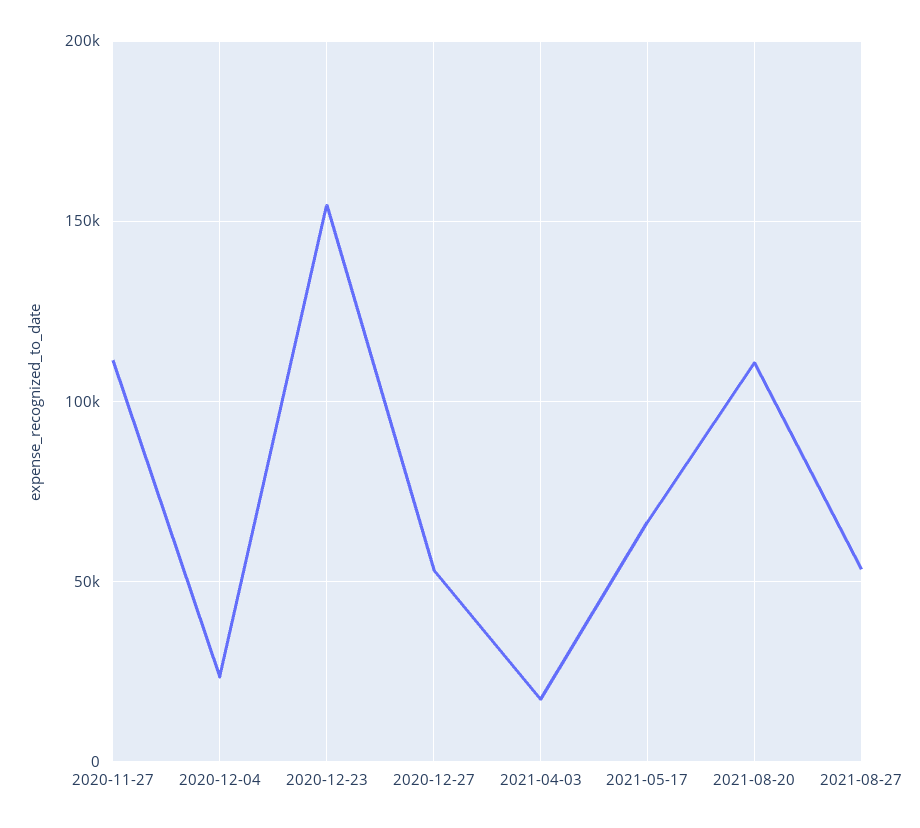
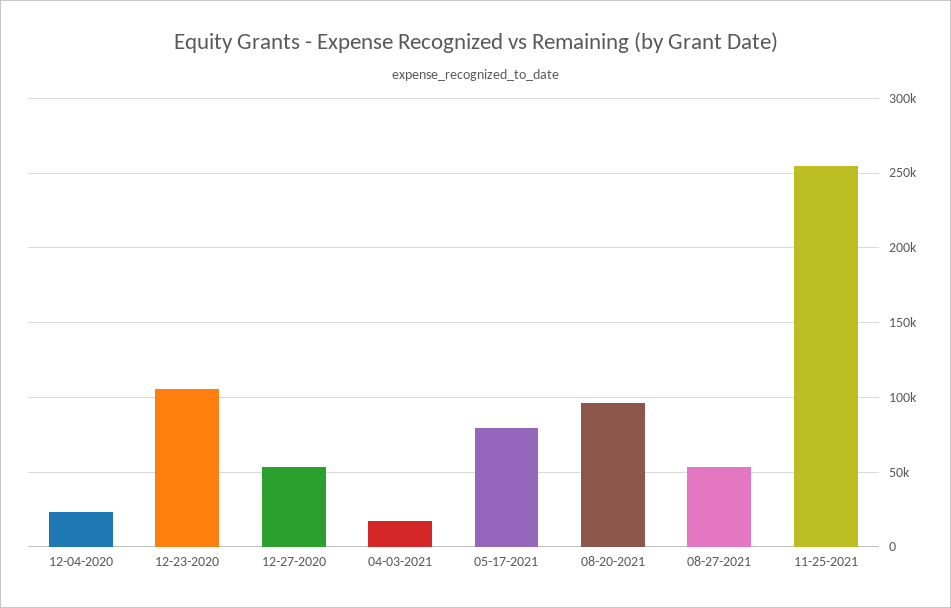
2020-11-27: 110000 -> none
2020-12-23: 155000 -> 105000
2021-05-17: 65000 -> 80000
2021-08-20: 110000 -> 95000
11-25-2021: none -> 255000

